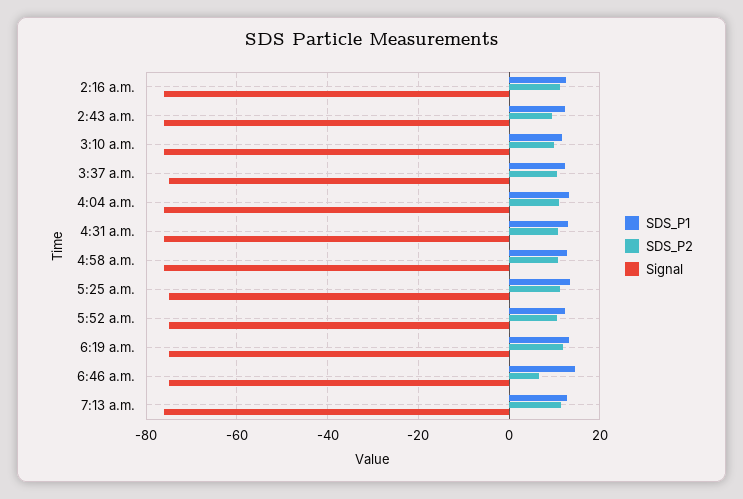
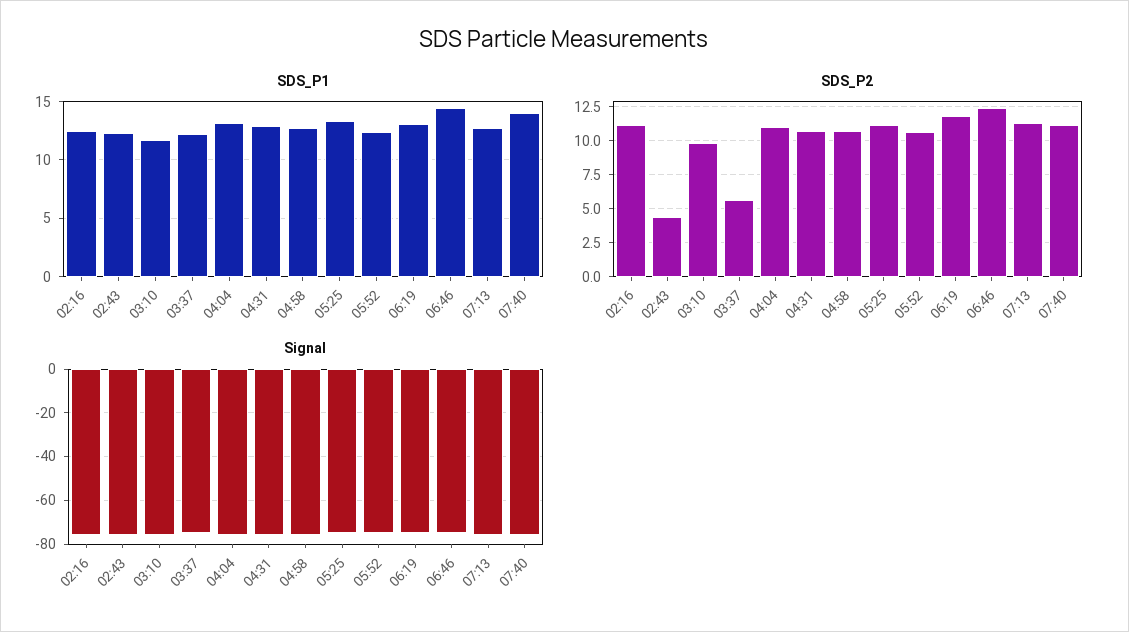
SDS_P2, 2:43 a.m.: 10 -> 4.5
SDS_P2, 3:37 a.m.: 10 -> 5.5
SDS_P2, 6:46 a.m.: 6 -> 12.5
SDS_P1, 07:40: none -> 14
SDS_P2, 07:40: none -> 11
Signal, 07:40: none -> -75

